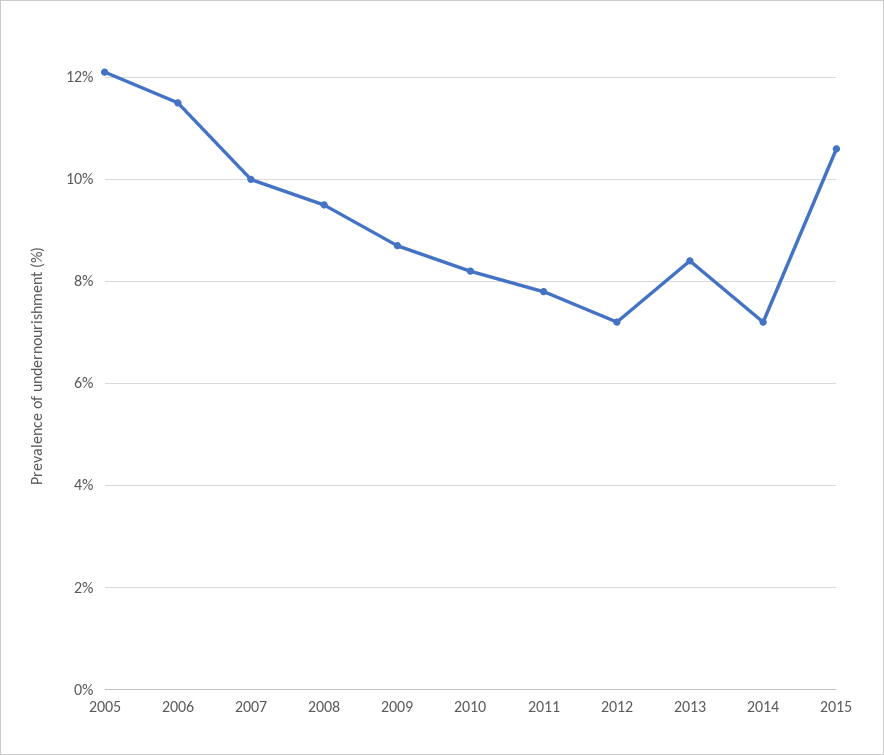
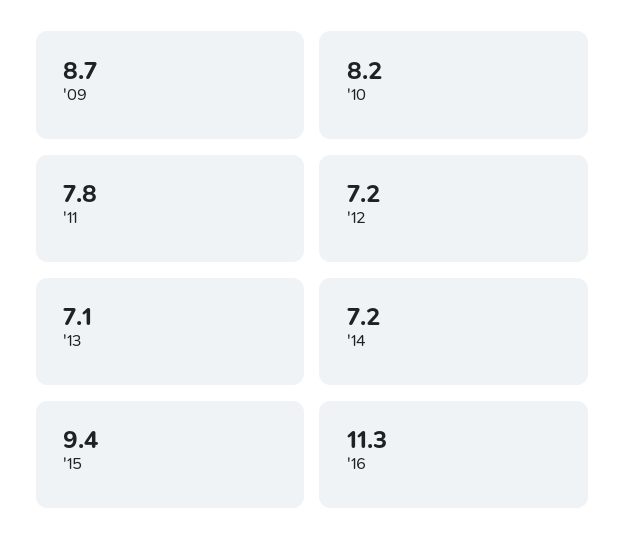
2005: 12 -> none
2006: 11.5 -> none
2007: 10 -> none
2008: 9.5 -> none
2013: 8.5 -> 7.1
2015: 10.5 -> 9.4
'16: none -> 11.3

